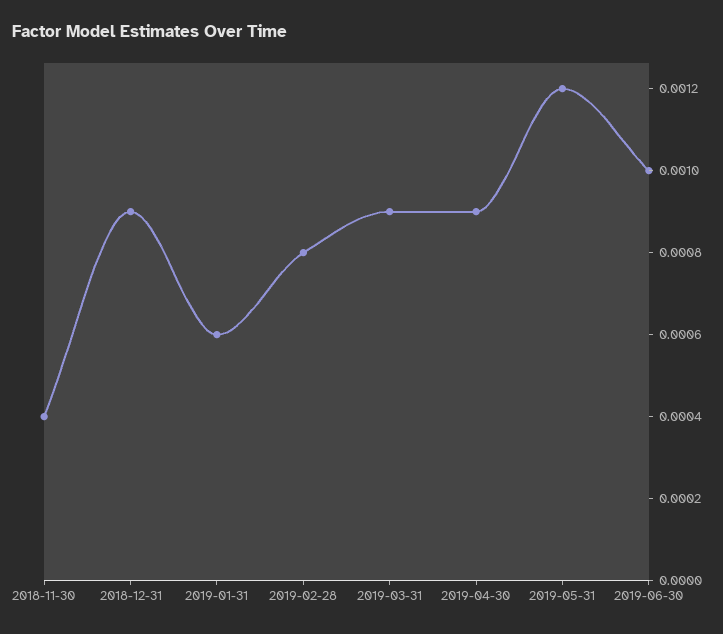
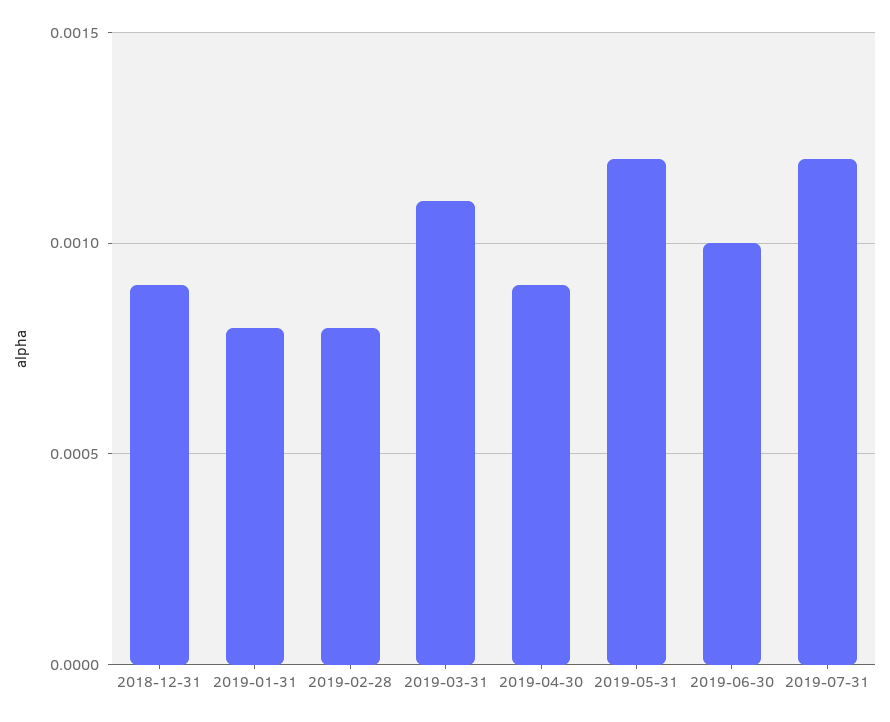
2018-11-30: 0.0004 -> none
2019-01-31: 0.0006 -> 0.0008
2019-03-31: 0.0009 -> 0.0011
2019-07-31: none -> 0.0012

